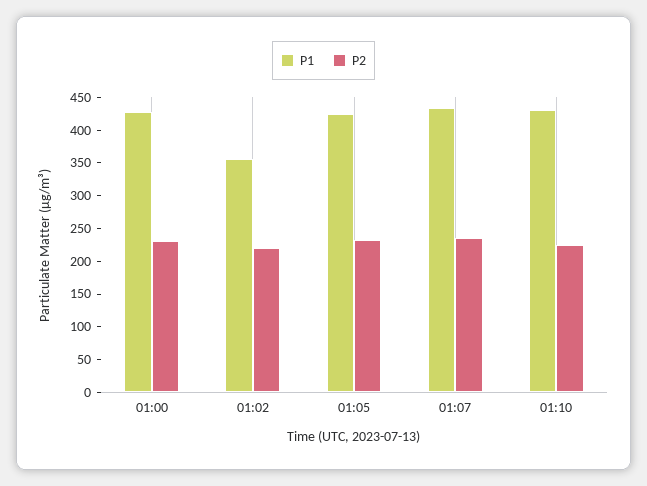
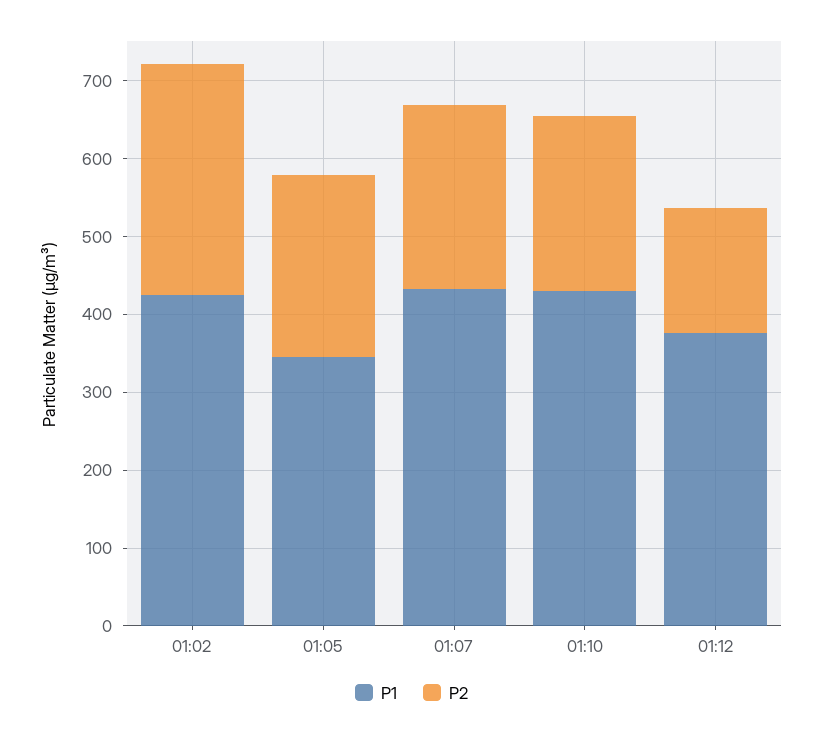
P1, 01:00: 425 -> none
P2, 01:00: 225 -> none
P1, 01:02: 350 -> 420
P2, 01:02: 225 -> 300
P1, 01:05: 425 -> 340
P1, 01:12: none -> 380
P2, 01:12: none -> 160

